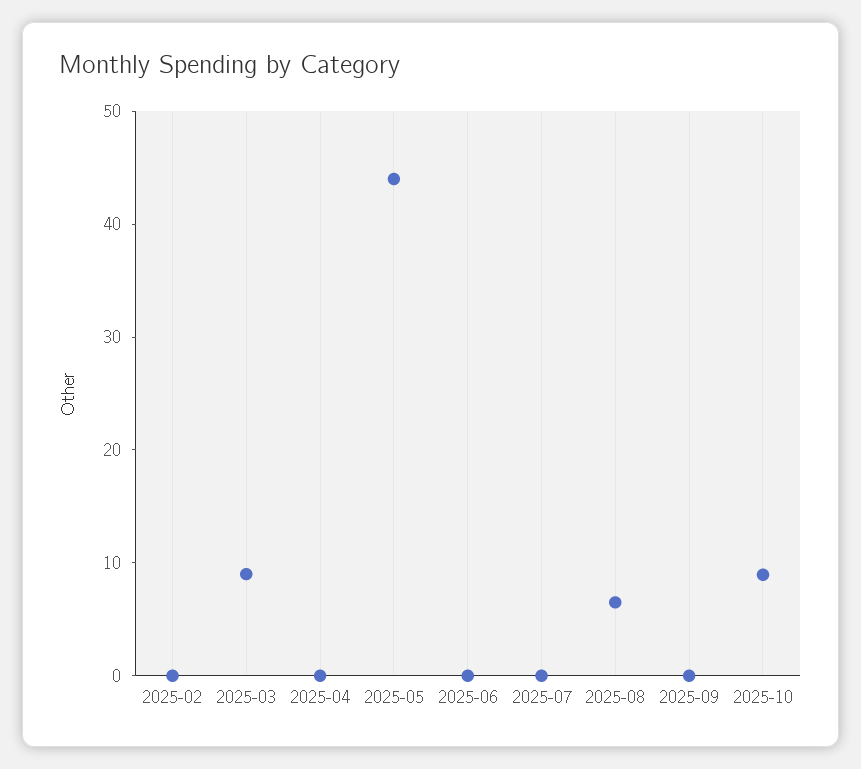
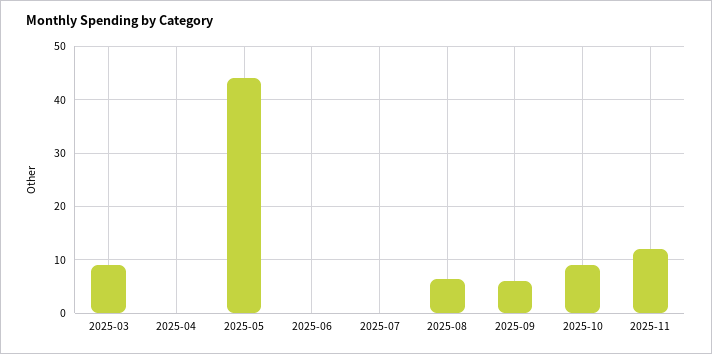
2025-02: 0 -> none
2025-09: 0 -> 6
2025-11: none -> 12

